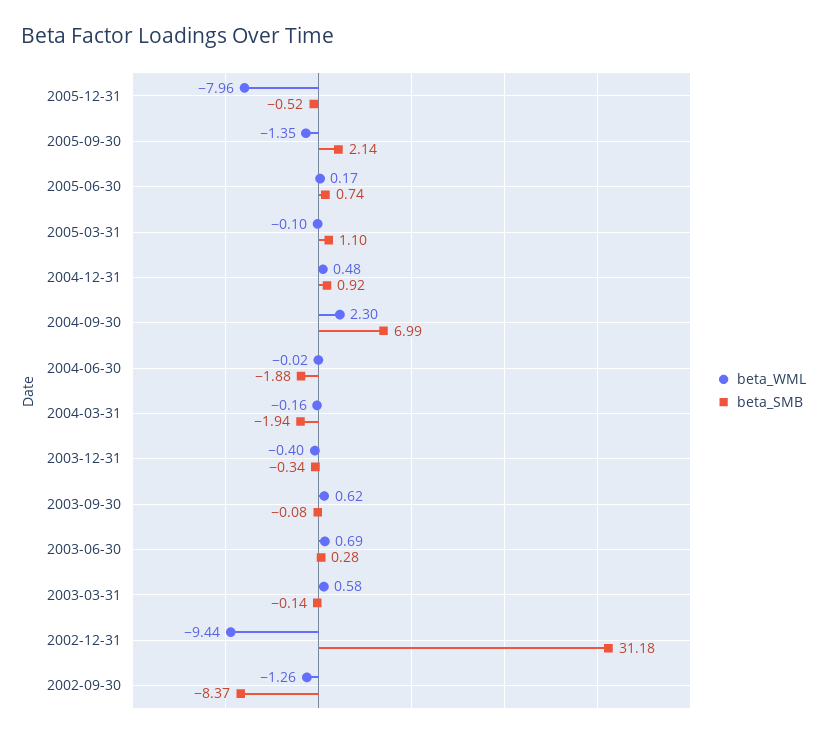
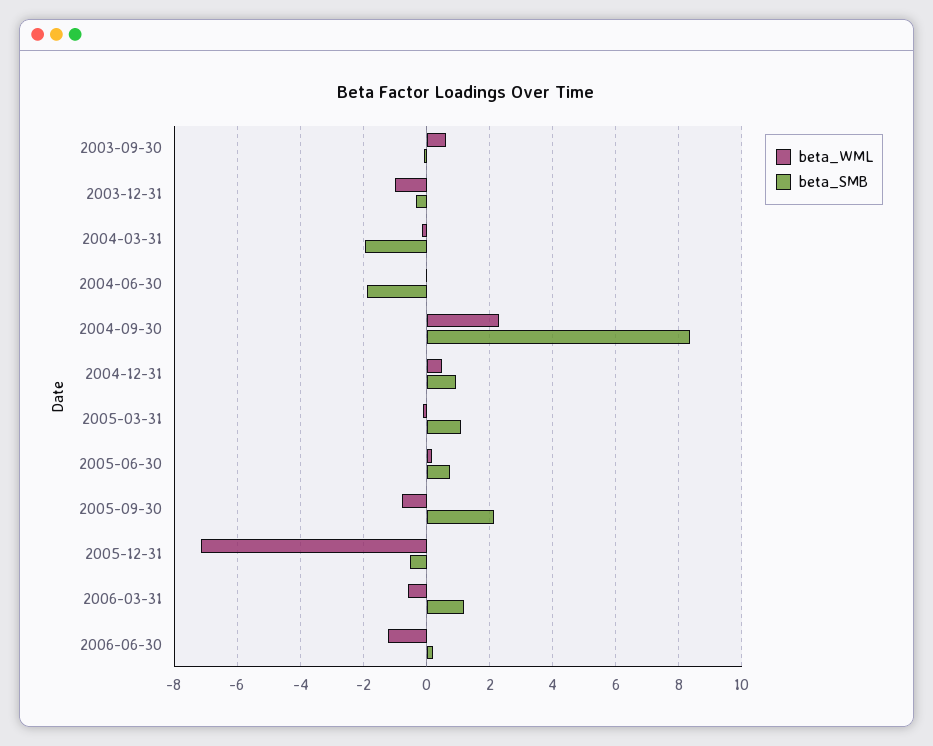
beta_WML, 2005-12-31: -7.96 -> -7.2
beta_WML, 2005-09-30: -1.35 -> -0.8
beta_SMB, 2004-09-30: 6.99 -> 8.4
beta_WML, 2003-12-31: -0.4 -> -1
beta_WML, 2003-06-30: 0.69 -> none
beta_SMB, 2003-06-30: 0.28 -> none
beta_WML, 2003-03-31: 0.58 -> none
beta_SMB, 2003-03-31: -0.14 -> none
beta_WML, 2002-12-31: -9.44 -> none
beta_SMB, 2002-12-31: 31.18 -> none
beta_WML, 2002-09-30: -1.26 -> none
beta_SMB, 2002-09-30: -8.37 -> none
beta_WML, 2006-03-31: none -> -0.6
beta_SMB, 2006-03-31: none -> 1.2
beta_WML, 2006-06-30: none -> -1.2
beta_SMB, 2006-06-30: none -> 0.2

